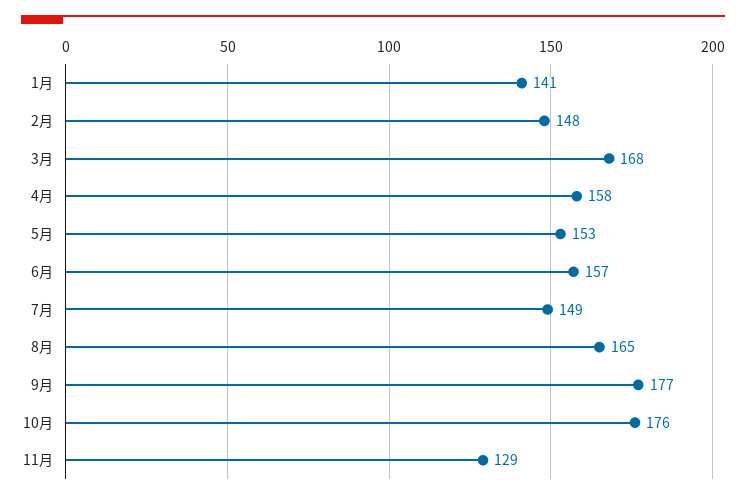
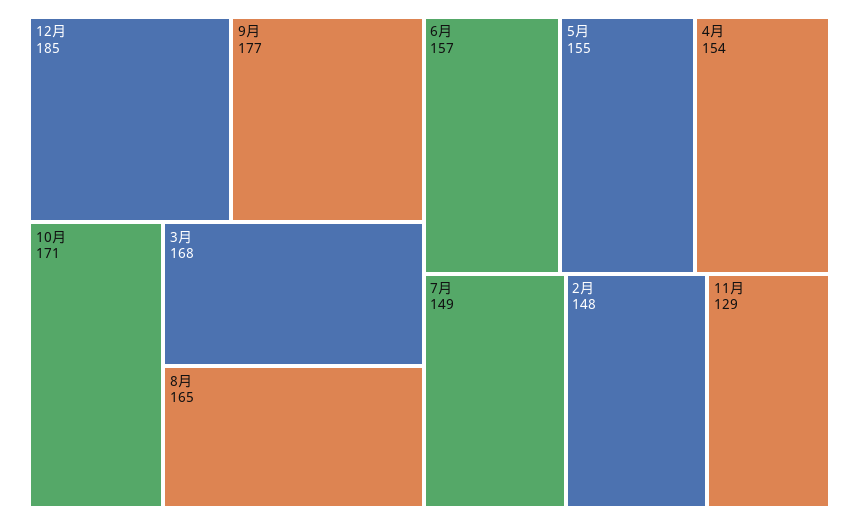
1月: 141 -> none
4月: 158 -> 154
5月: 153 -> 155
10月: 176 -> 171
12月: none -> 185

